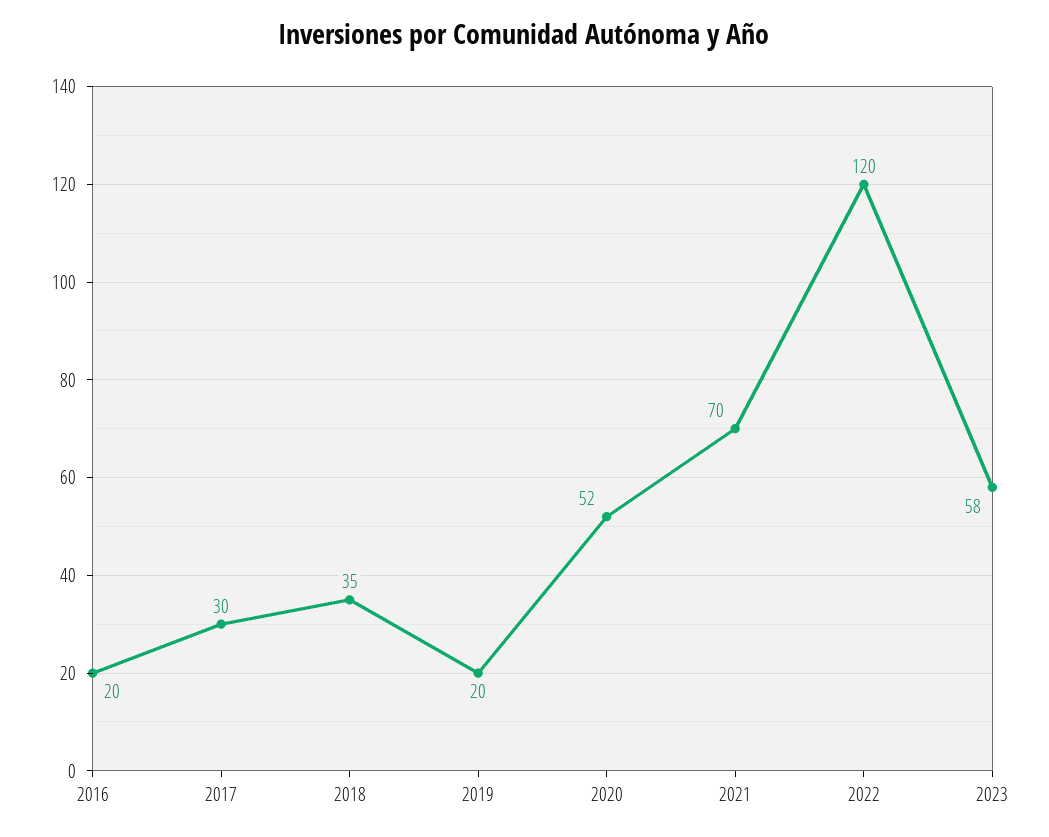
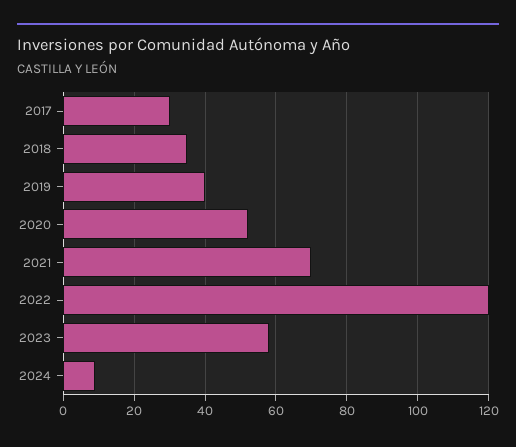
2016: 20 -> none
2019: 20 -> 40
2024: none -> 10

